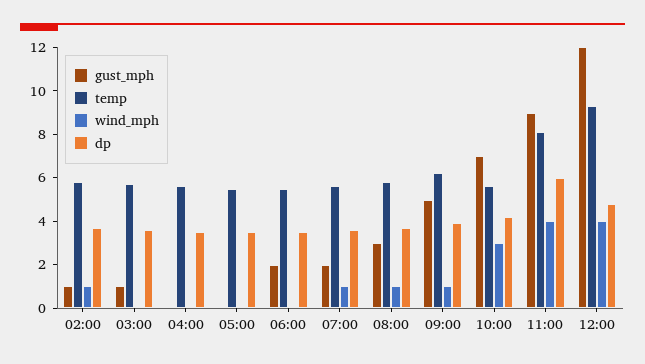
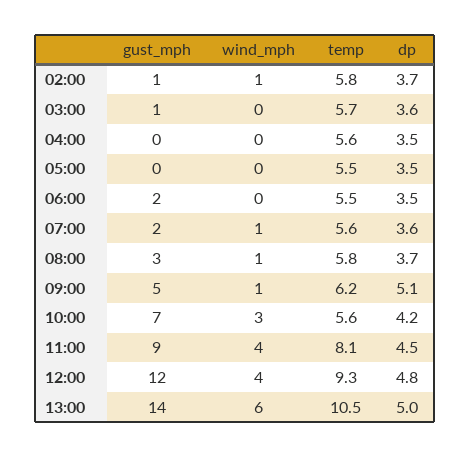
dp, 09:00: 4 -> 5.1
dp, 11:00: 6 -> 4.5
gust_mph, 13:00: none -> 14
wind_mph, 13:00: none -> 6
temp, 13:00: none -> 10.5
dp, 13:00: none -> 5

